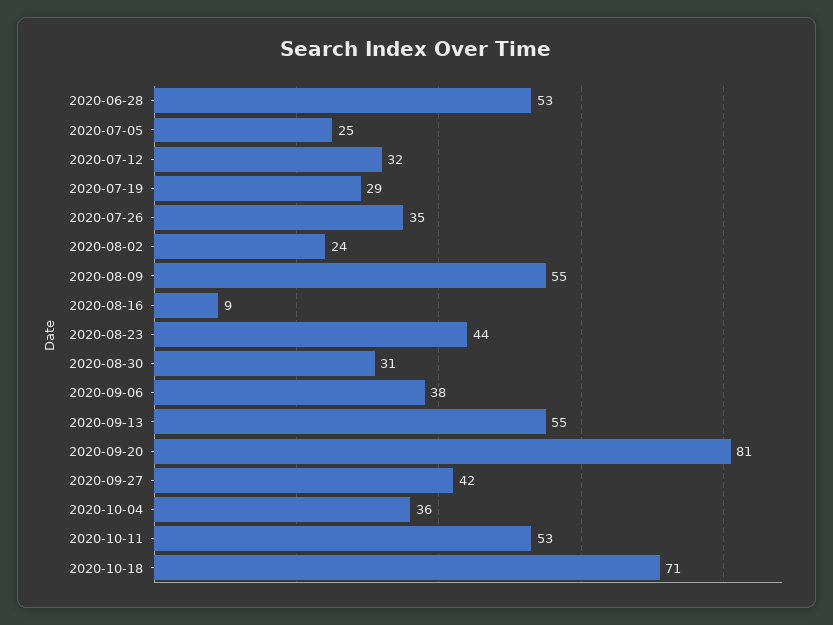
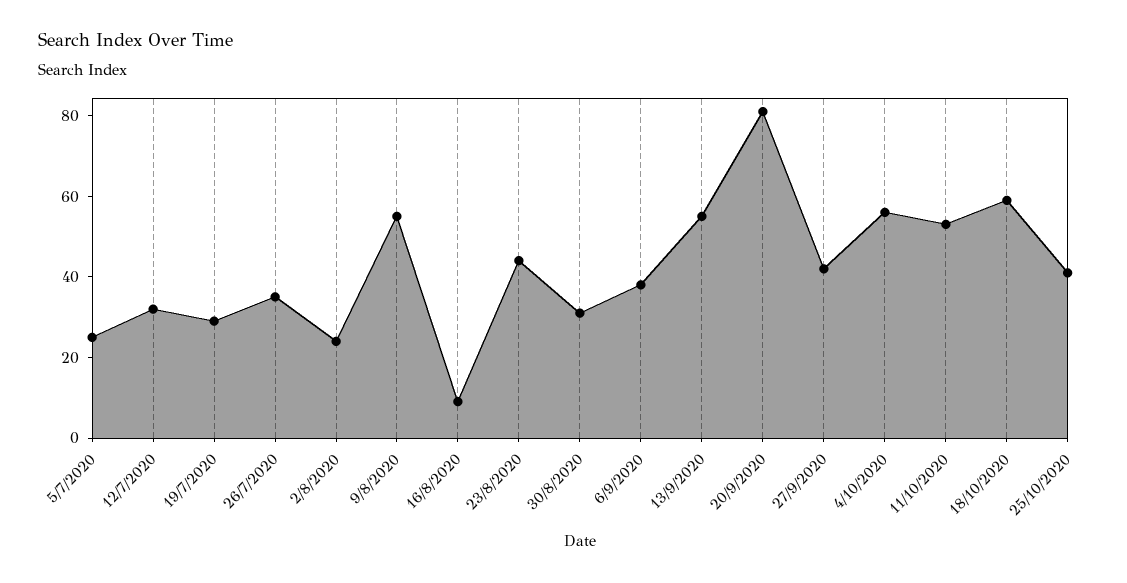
2020-06-28: 53 -> none
2020-10-04: 36 -> 55
2020-10-18: 71 -> 60
25/10/2020: none -> 40

